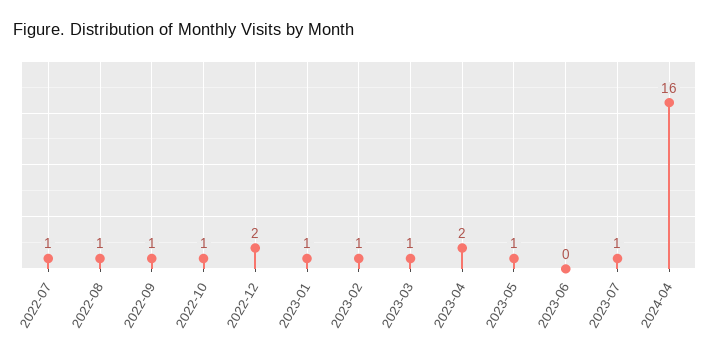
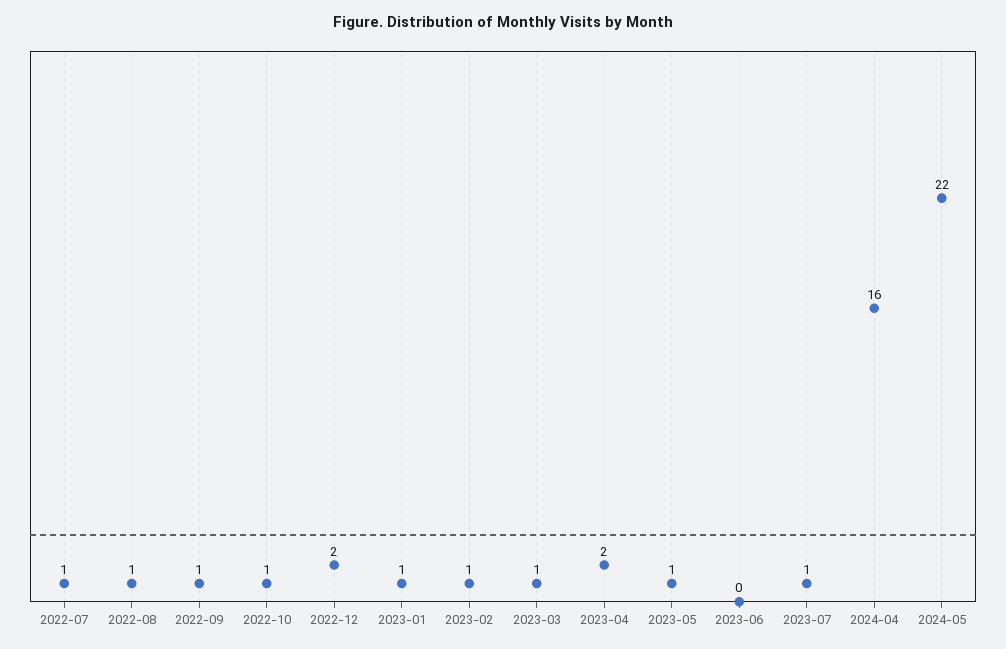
2024-05: none -> 22

